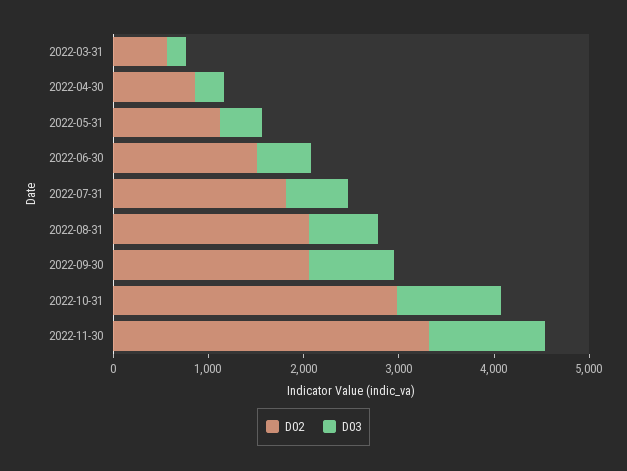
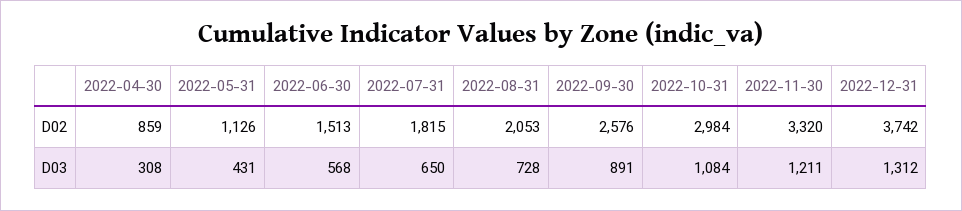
D02, 2022-03-31: 600 -> none
D03, 2022-03-31: 200 -> none
D02, 2022-09-30: 2000 -> 2576
D02, 2022-12-31: none -> 3742
D03, 2022-12-31: none -> 1312

